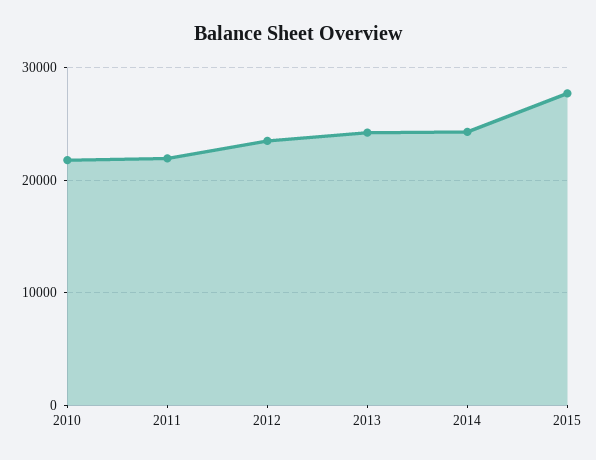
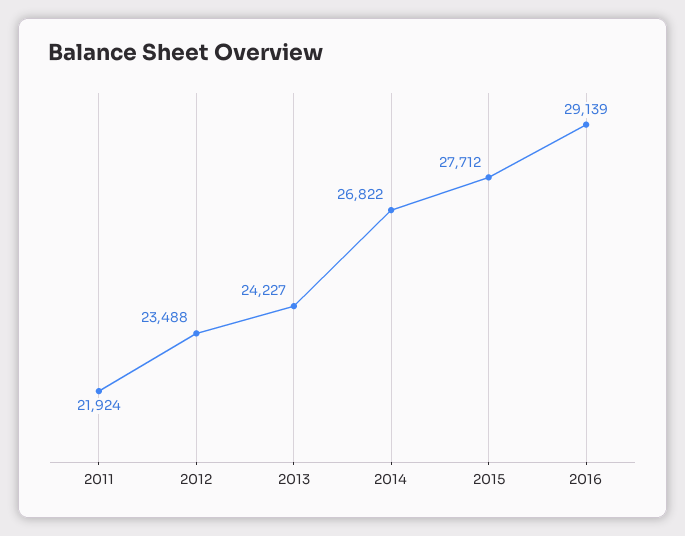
2010: 22000 -> none
2014: 24000 -> 26822
2016: none -> 29139

